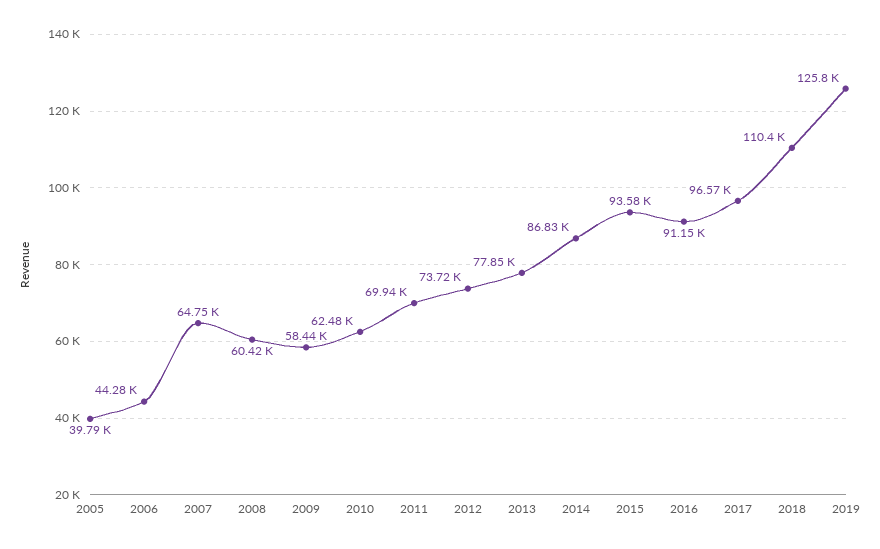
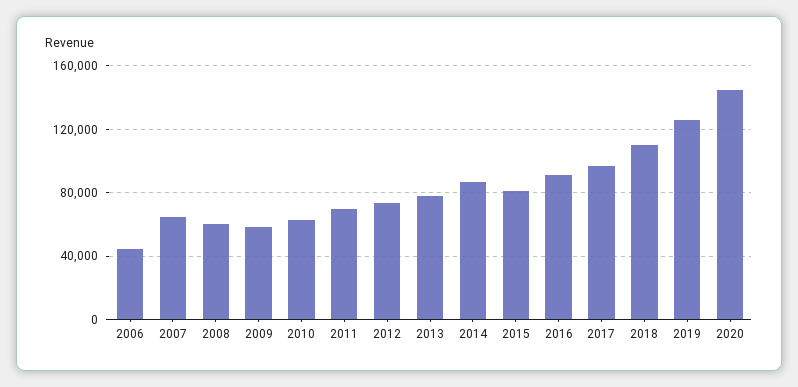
2005: 39790 -> none
2015: 93580 -> 80000
2020: none -> 145000

